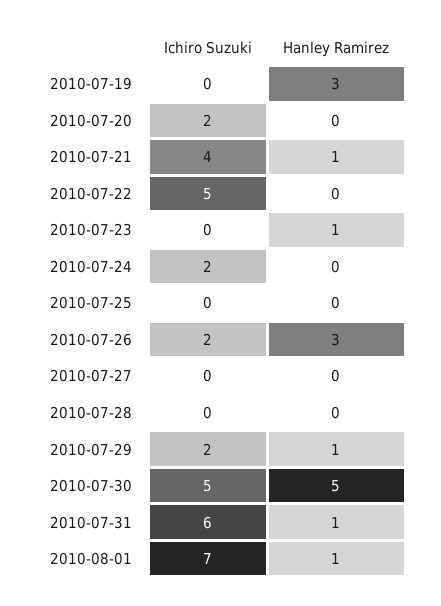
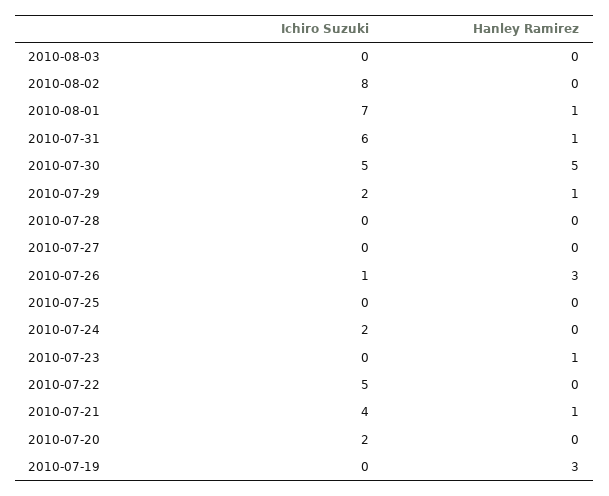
Ichiro Suzuki, 2010-07-26: 2 -> 1
Ichiro Suzuki, 2010-08-03: none -> 0
Hanley Ramirez, 2010-08-03: none -> 0
Ichiro Suzuki, 2010-08-02: none -> 8
Hanley Ramirez, 2010-08-02: none -> 0

